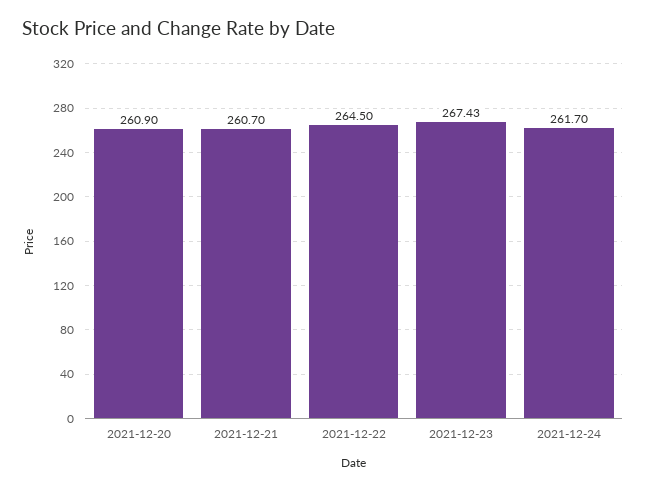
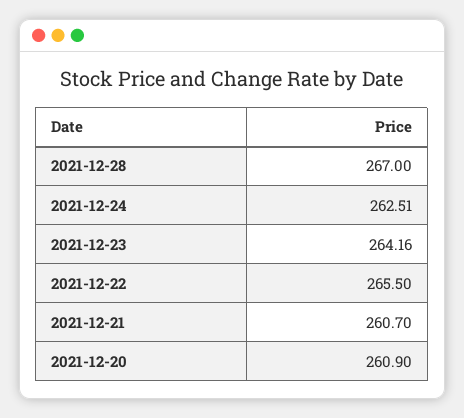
2021-12-22: 264.5 -> 265.5
2021-12-23: 267.43 -> 264.16
2021-12-24: 261.7 -> 262.51
2021-12-28: none -> 267

